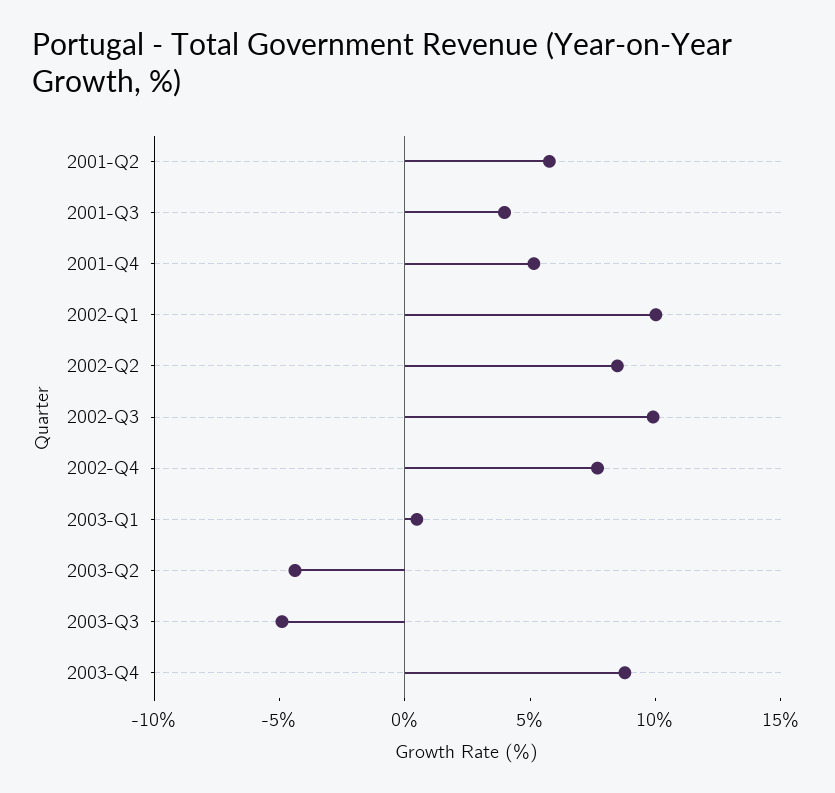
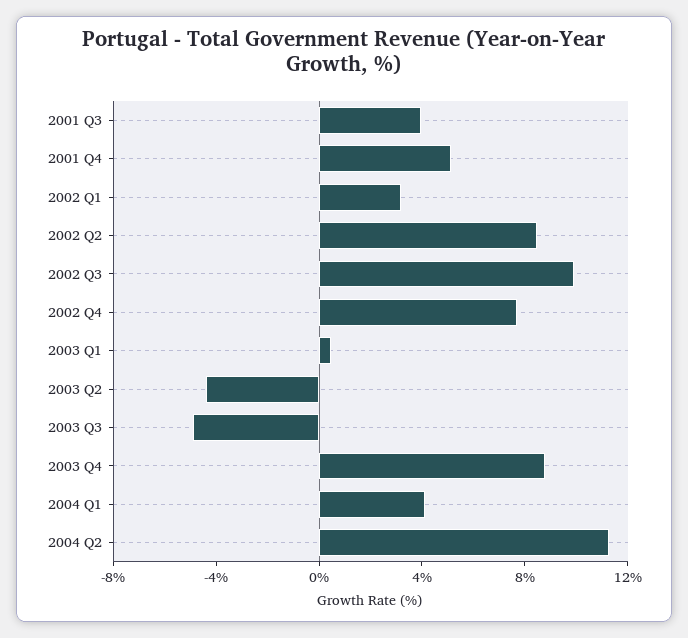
2001-Q2: 6 -> none
2002-Q1: 10 -> 3
2004 Q1: none -> 4
2004 Q2: none -> 11

